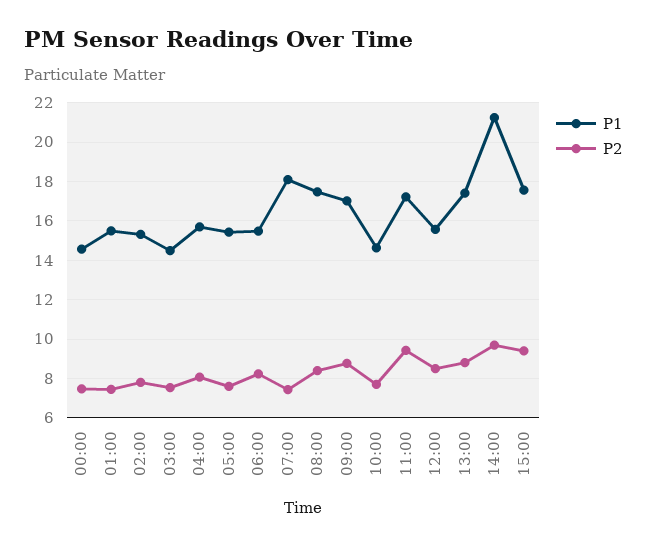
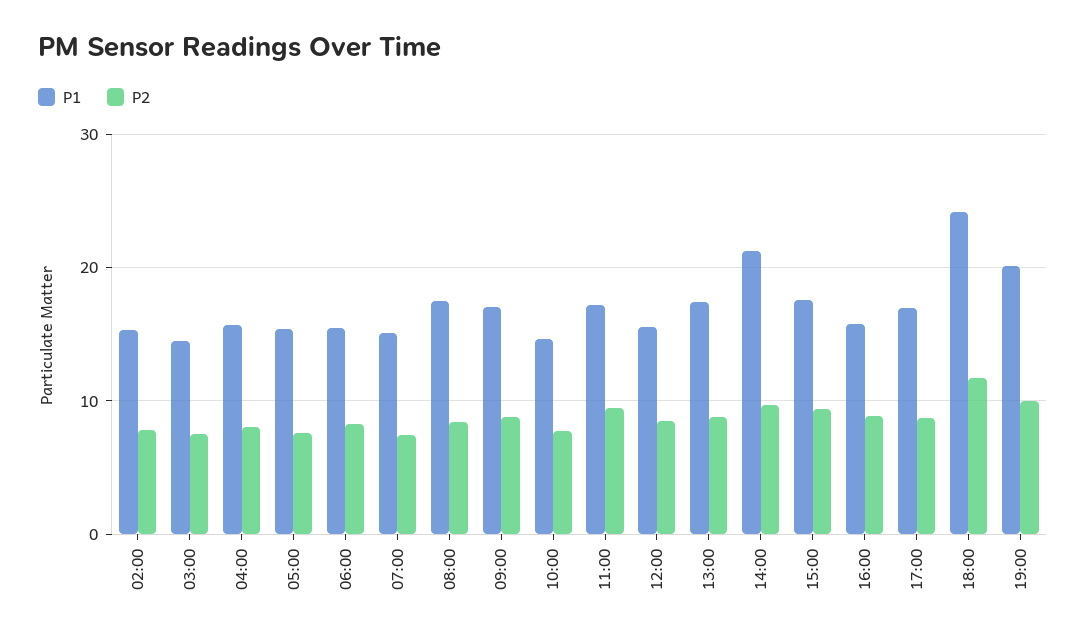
P1, 00:00: 14.5 -> none
P2, 00:00: 7.5 -> none
P1, 01:00: 15.5 -> none
P2, 01:00: 7.5 -> none
P1, 07:00: 18 -> 15
P1, 16:00: none -> 16
P2, 16:00: none -> 9
P1, 17:00: none -> 17
P2, 17:00: none -> 9
P1, 18:00: none -> 24
P2, 18:00: none -> 12
P1, 19:00: none -> 20
P2, 19:00: none -> 10

